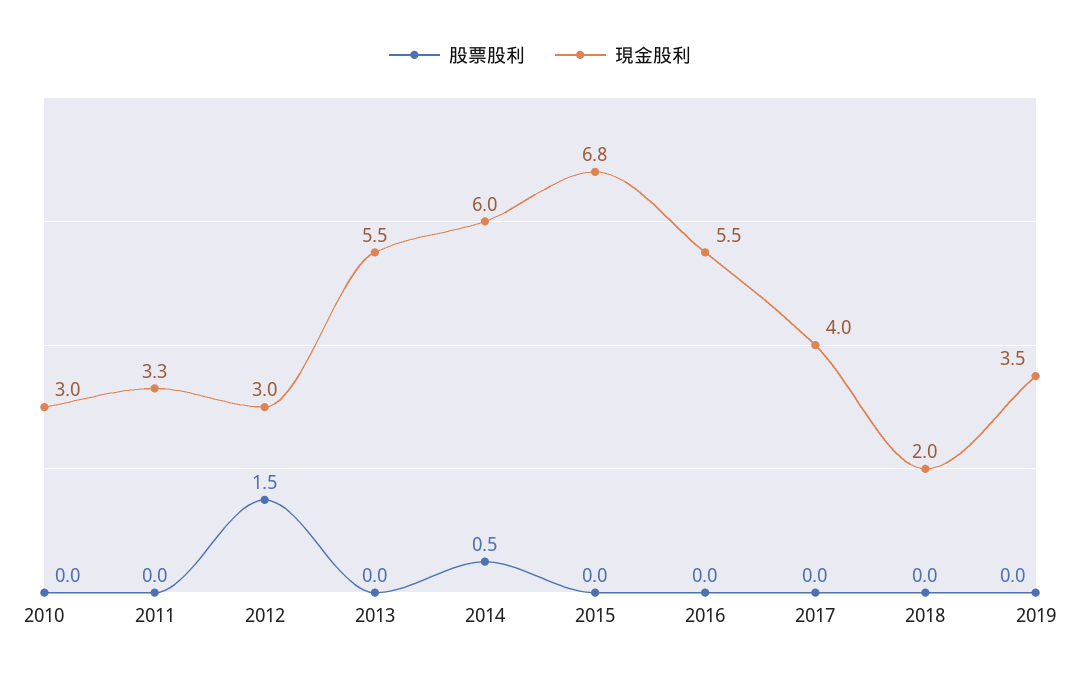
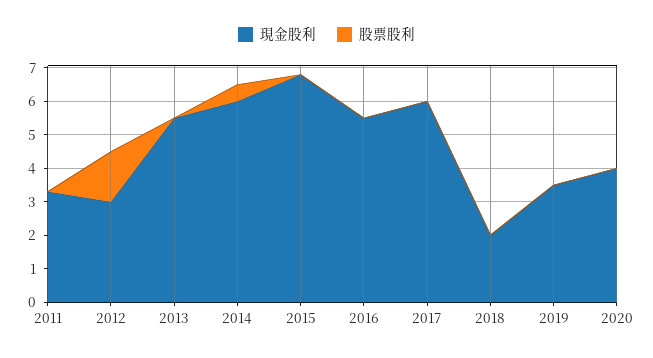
股票股利, 2010: 0 -> none
現金股利, 2010: 3 -> none
現金股利, 2017: 4 -> 6
現金股利, 2020: none -> 4
股票股利, 2020: none -> 0

